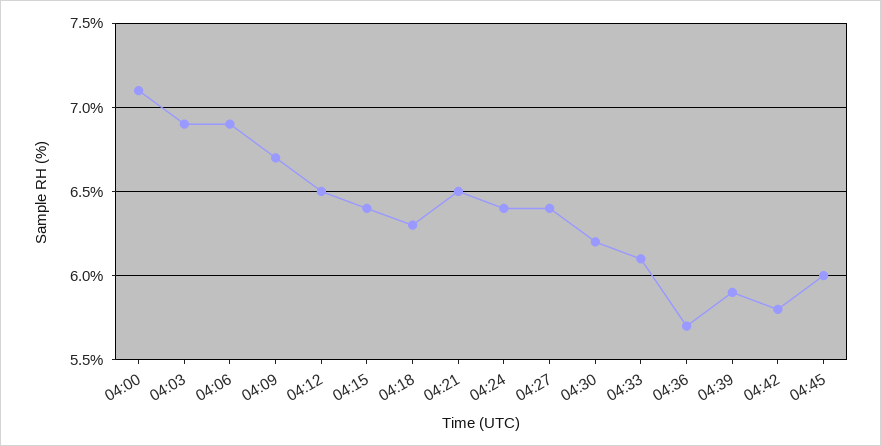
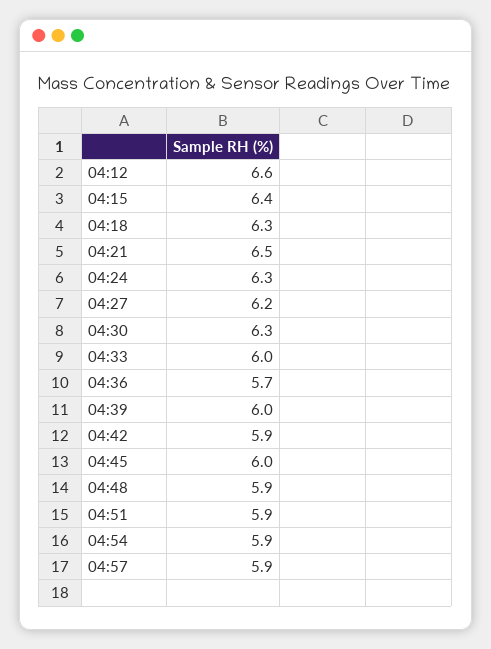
04:00: 7.1 -> none
04:03: 6.9 -> none
04:06: 6.9 -> none
04:09: 6.7 -> none
04:12: 6.5 -> 6.6
04:24: 6.4 -> 6.3
04:27: 6.4 -> 6.2
04:30: 6.2 -> 6.3
04:33: 6.1 -> 6
04:39: 5.9 -> 6
04:42: 5.8 -> 5.9
04:48: none -> 5.9
04:51: none -> 5.9
04:54: none -> 5.9
04:57: none -> 5.9

